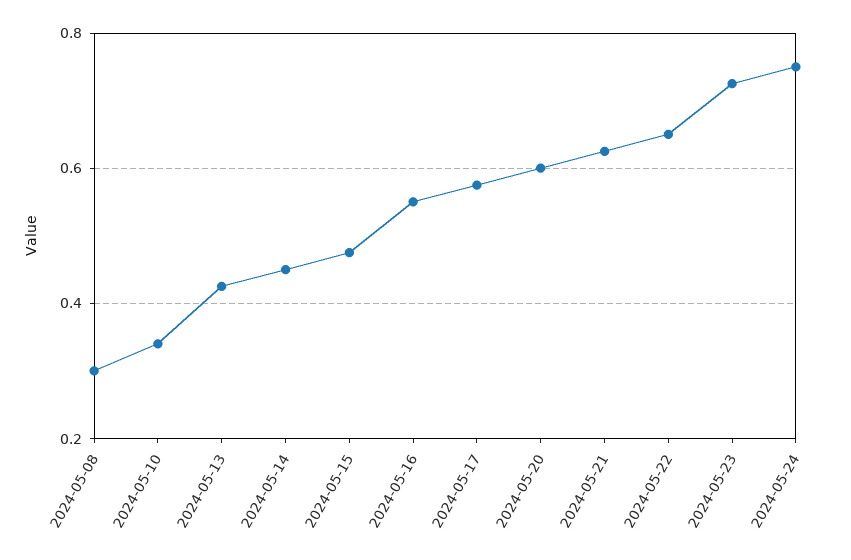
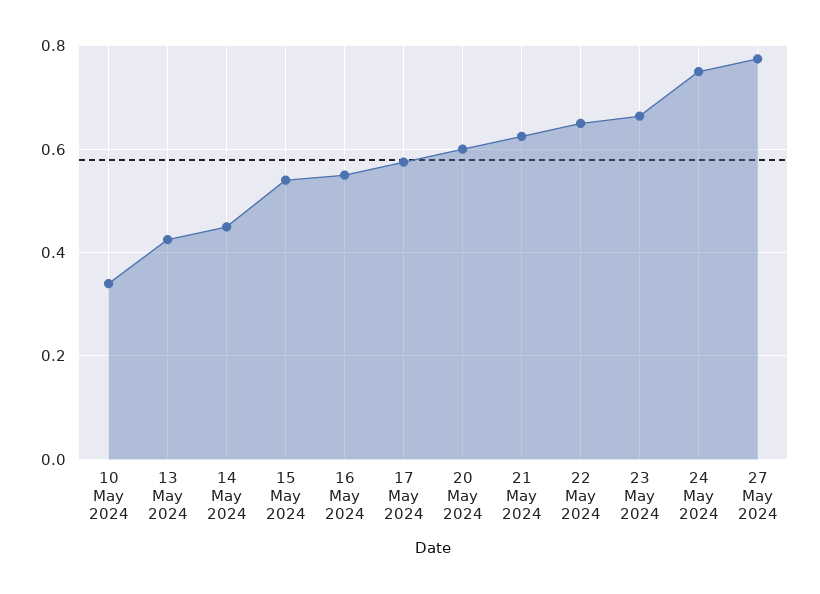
2024-05-08: 0.3 -> none
2024-05-15: 0.48 -> 0.54
2024-05-23: 0.72 -> 0.66
27 May 2024: none -> 0.78

